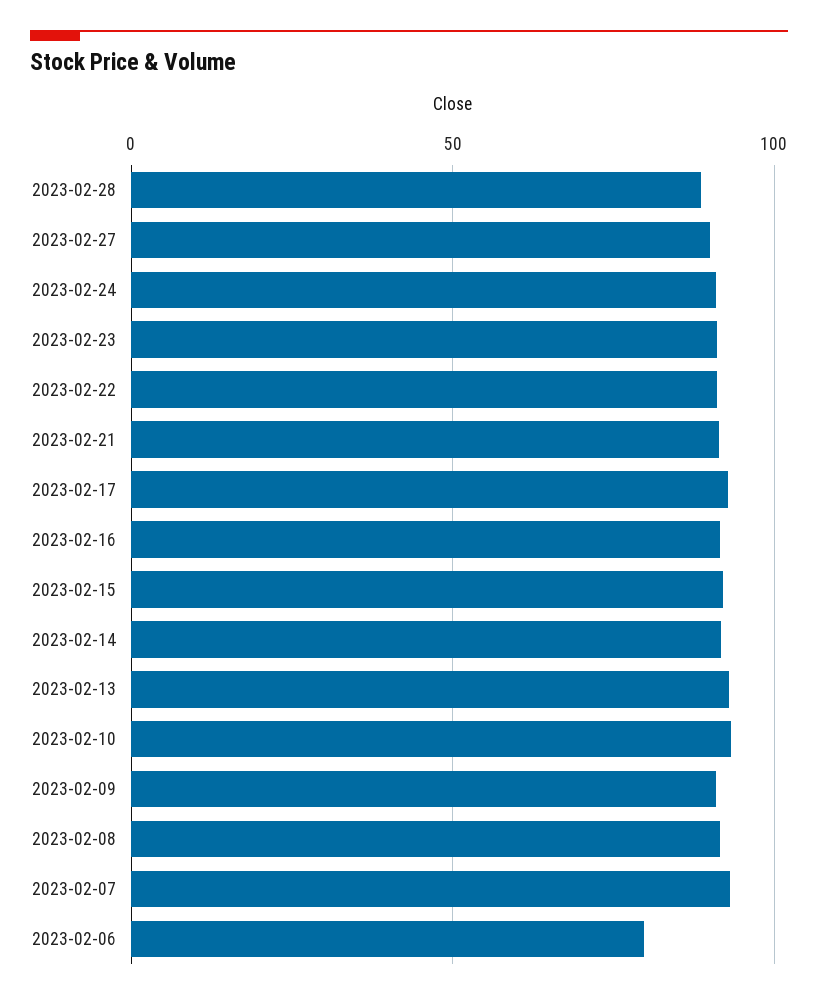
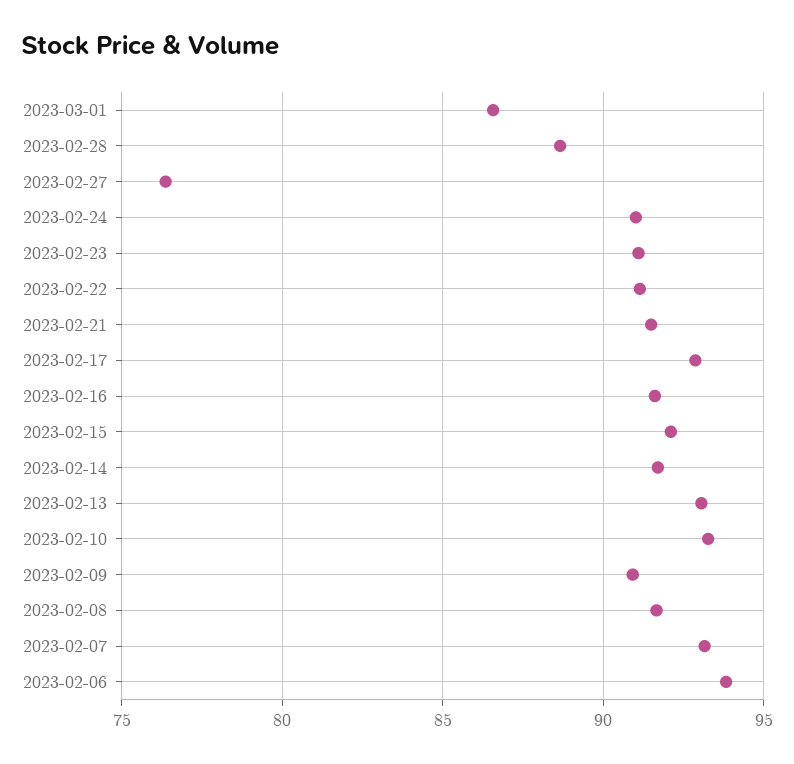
2023-02-27: 90 -> 76.5
2023-02-06: 80 -> 94
2023-03-01: none -> 86.5

